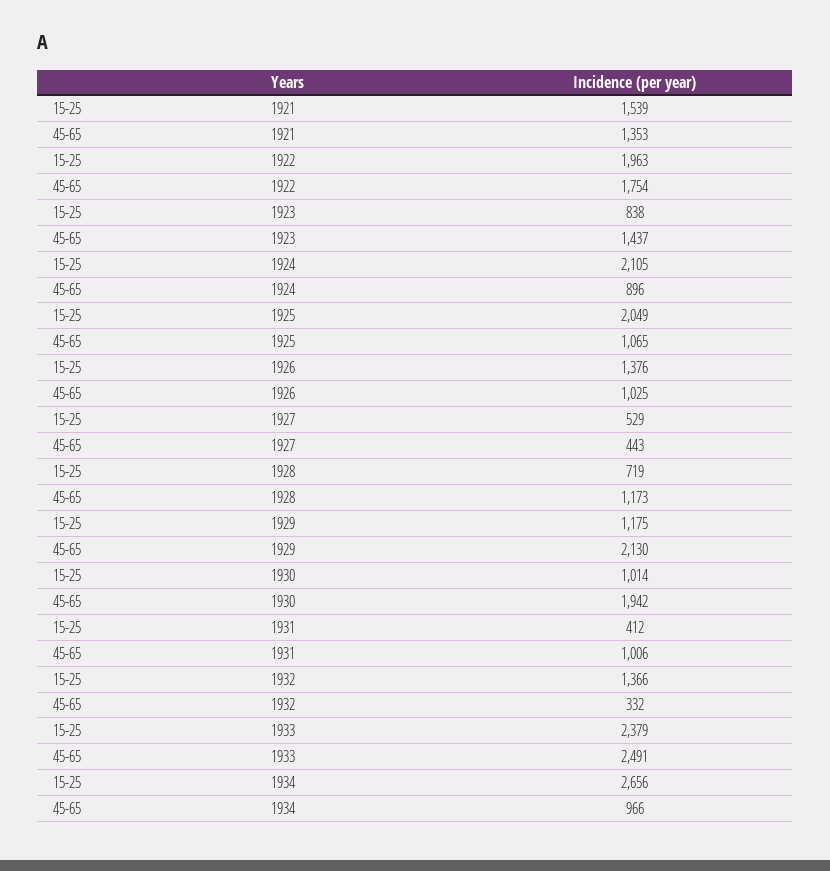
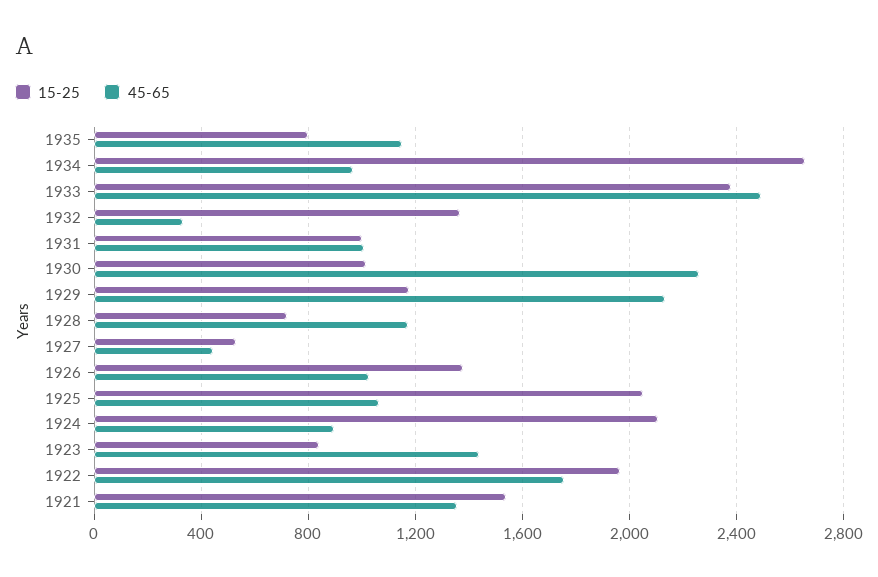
45-65, 1930: 1942 -> 2250
15-25, 1931: 412 -> 1000
15-25, 1935: none -> 800
45-65, 1935: none -> 1150

